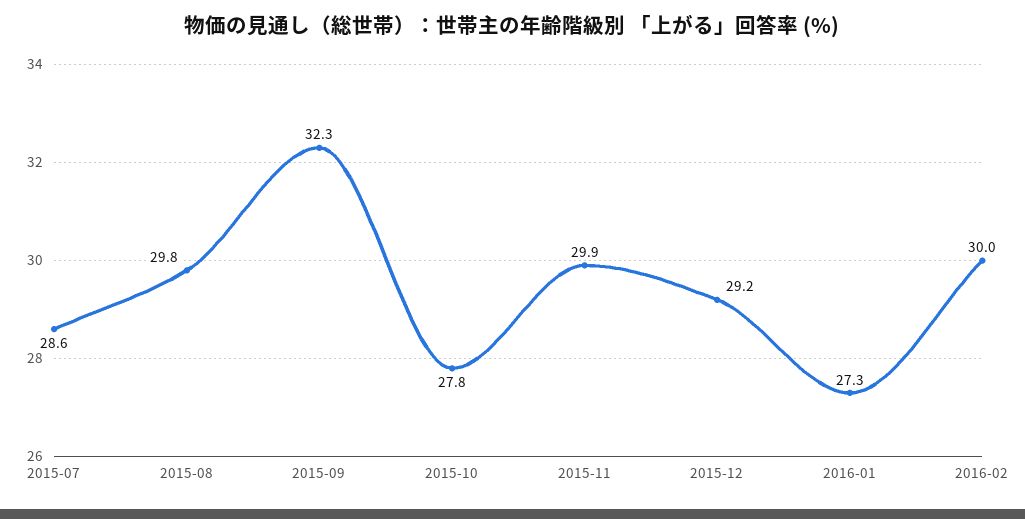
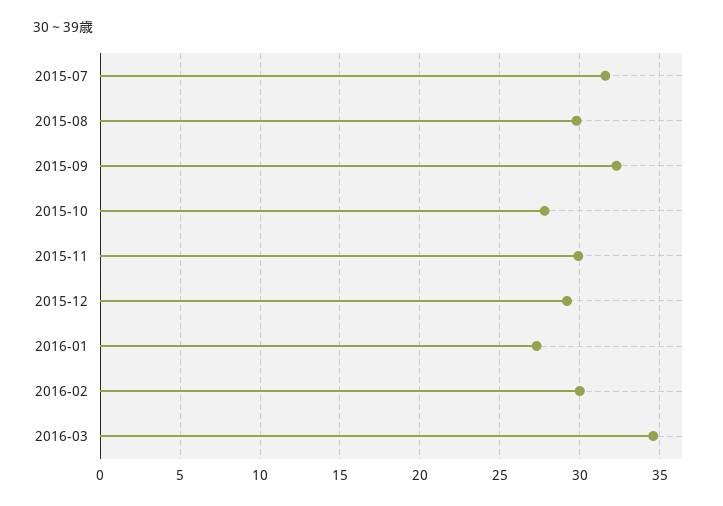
2015-07: 28.6 -> 31.5
2016-03: none -> 34.5

